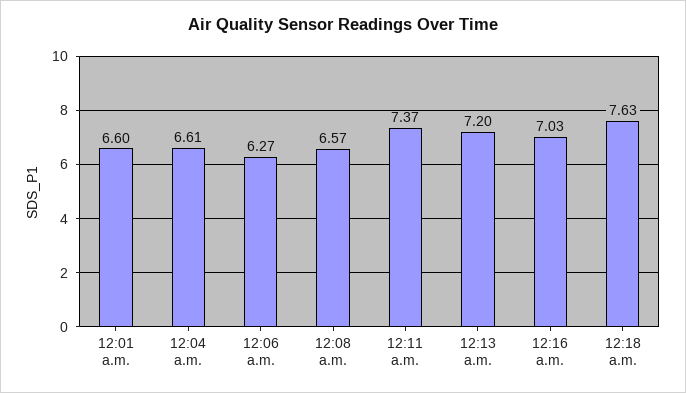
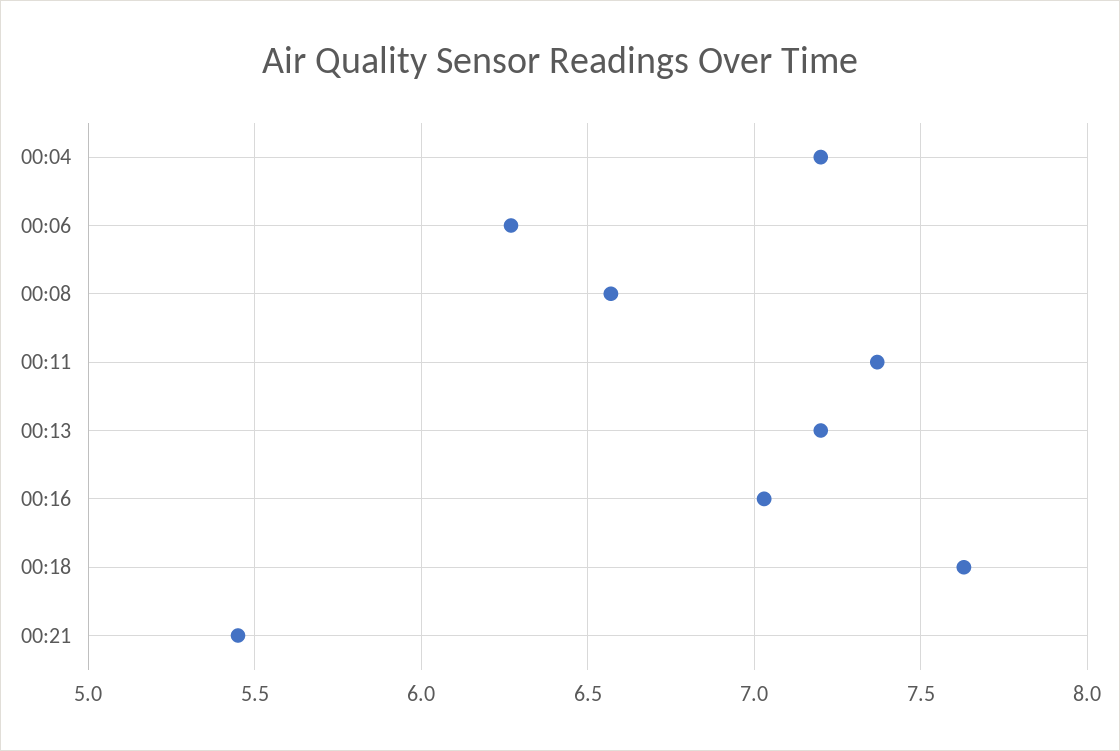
12:01 a.m.: 6.6 -> none
12:04 a.m.: 6.61 -> 7.2
00:21: none -> 5.45

